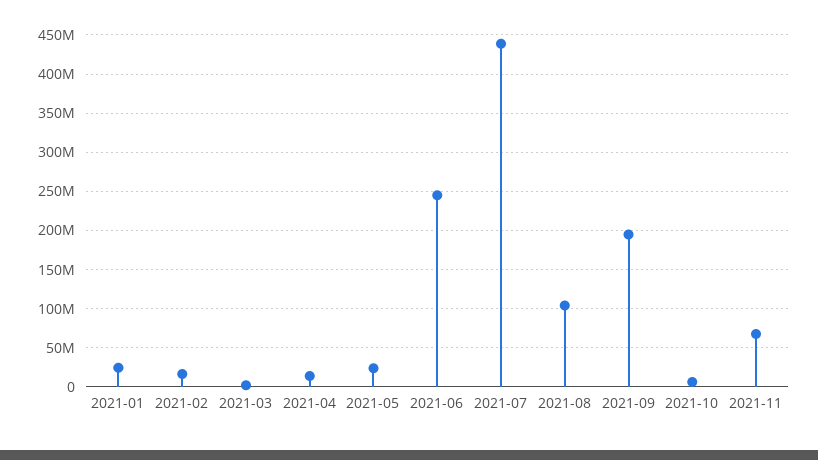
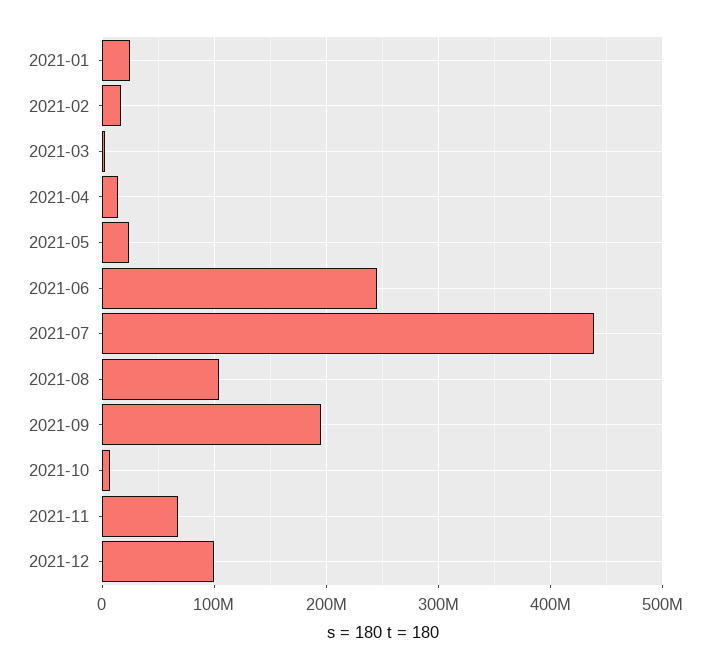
2021-12: none -> 100000000

